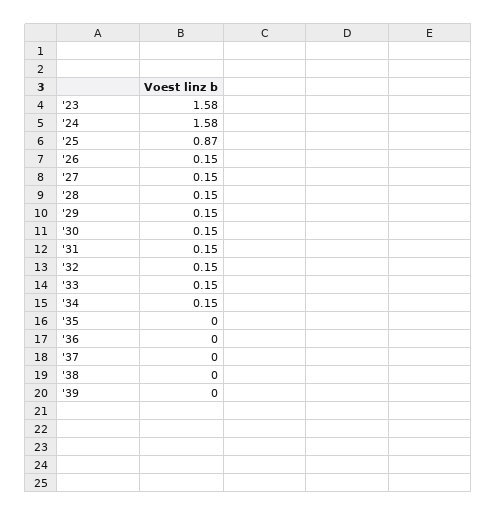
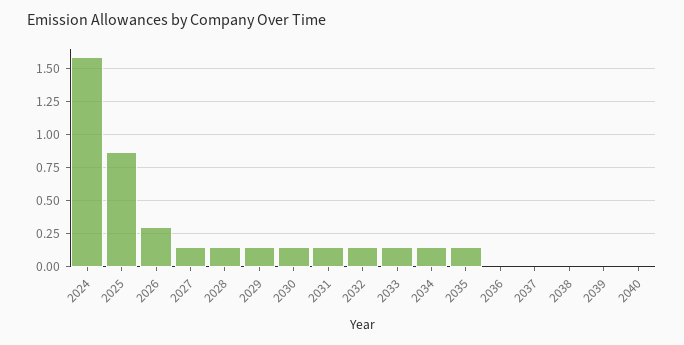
'23: 1.58 -> none
'26: 0.15 -> 0.3
'35: 0 -> 0.15
2040: none -> 0

